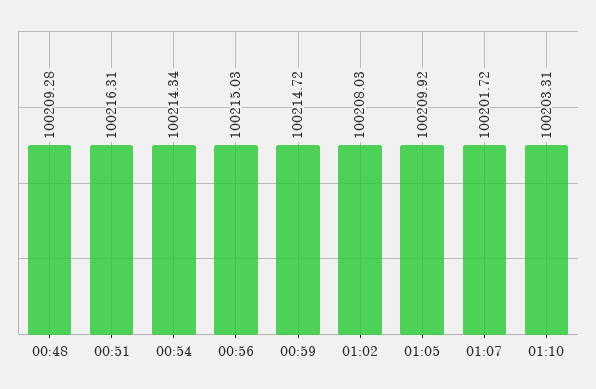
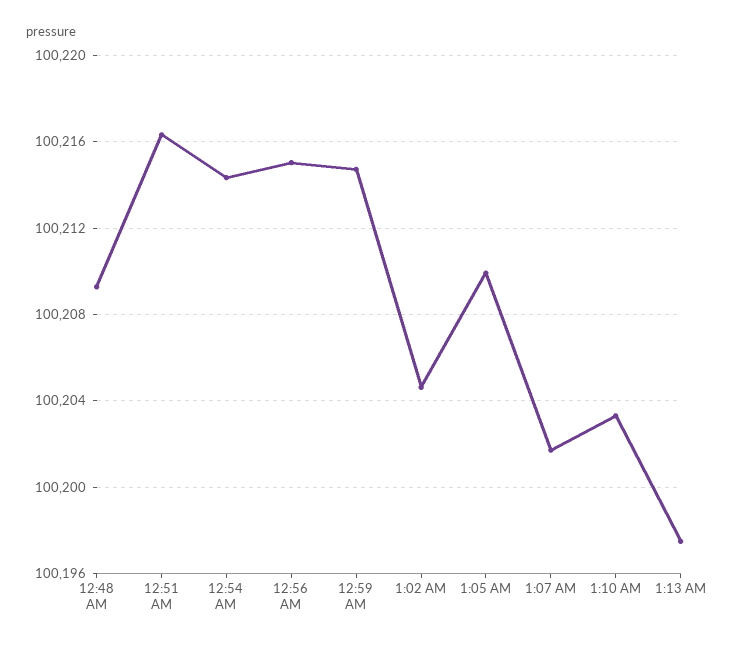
01:02: 100208.03 -> 100204.5
1:13 AM: none -> 100197.5

